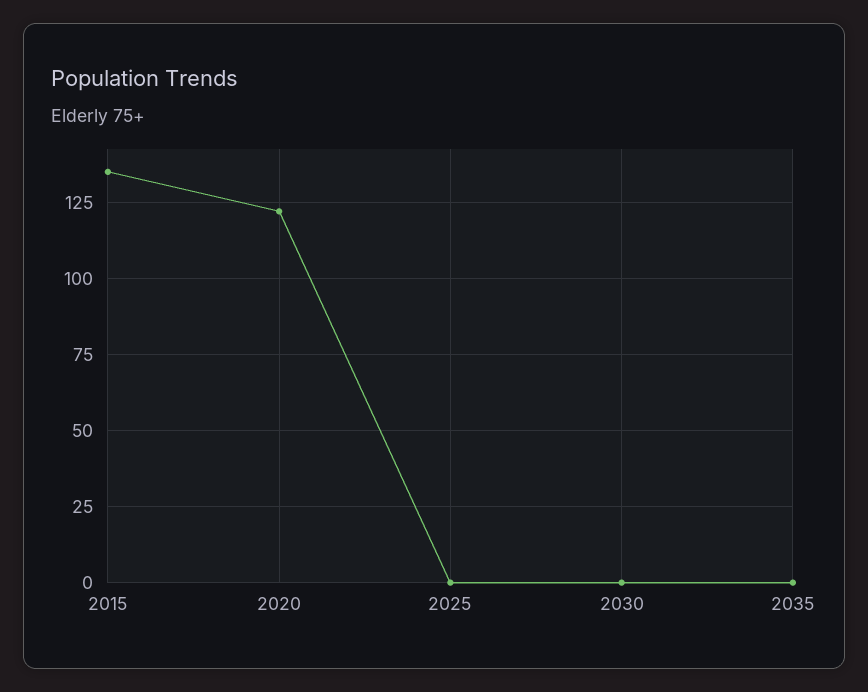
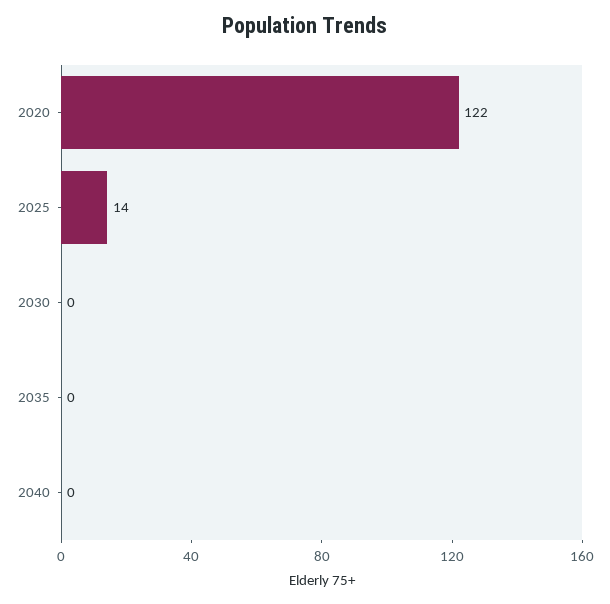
2015: 135 -> none
2025: 0 -> 14
2040: none -> 0

